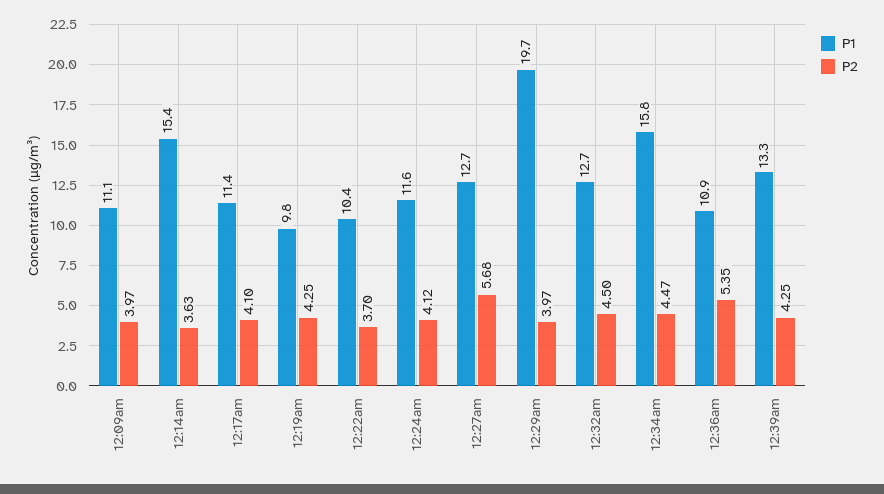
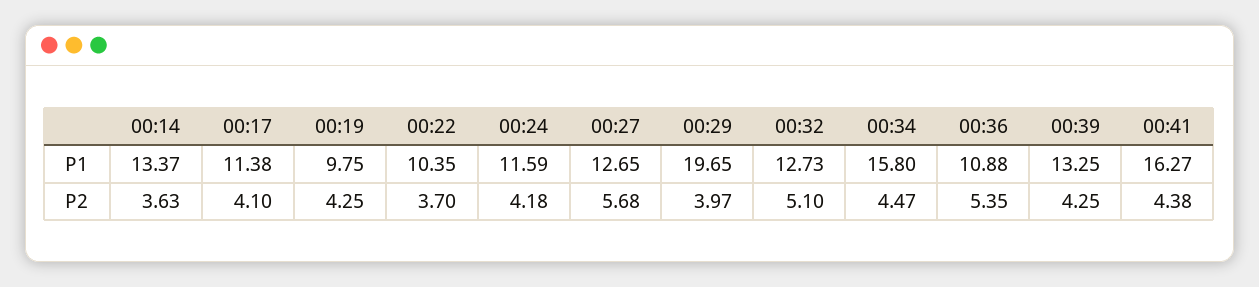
P1, 12:09am: 11.1 -> none
P2, 12:09am: 3.97 -> none
P1, 12:14am: 15.4 -> 13.37
P2, 12:24am: 4.12 -> 4.18
P2, 12:32am: 4.5 -> 5.1
P1, 00:41: none -> 16.27
P2, 00:41: none -> 4.38

